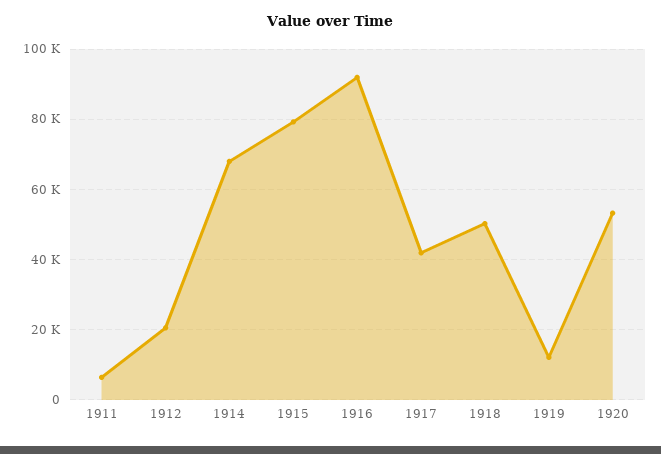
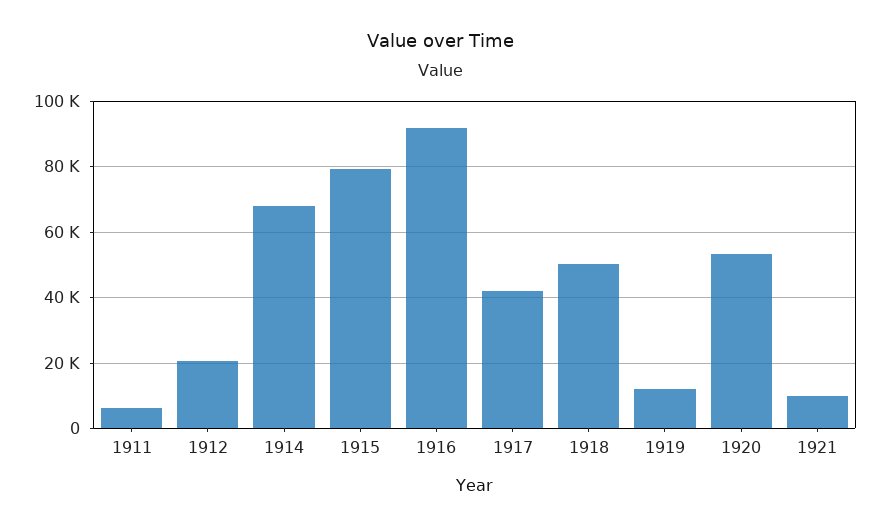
1921: none -> 10000

